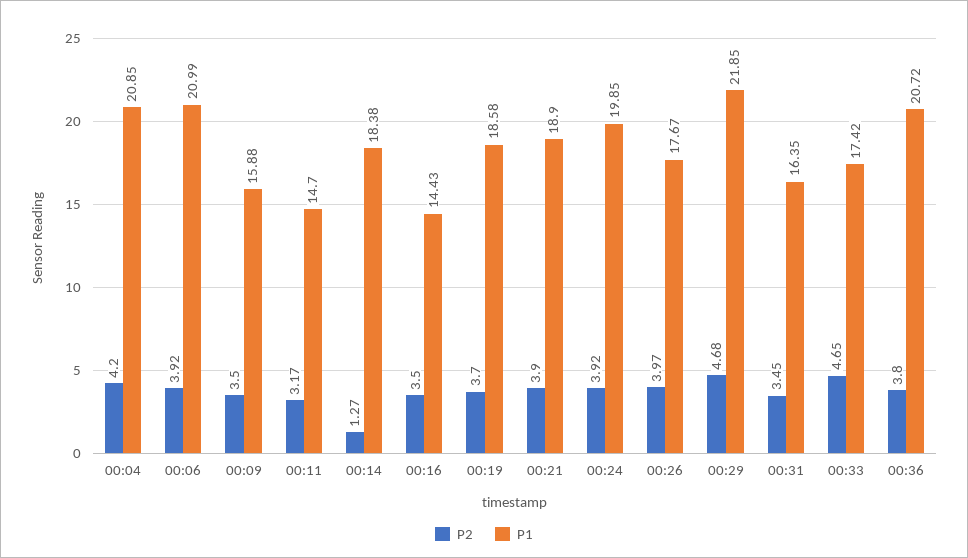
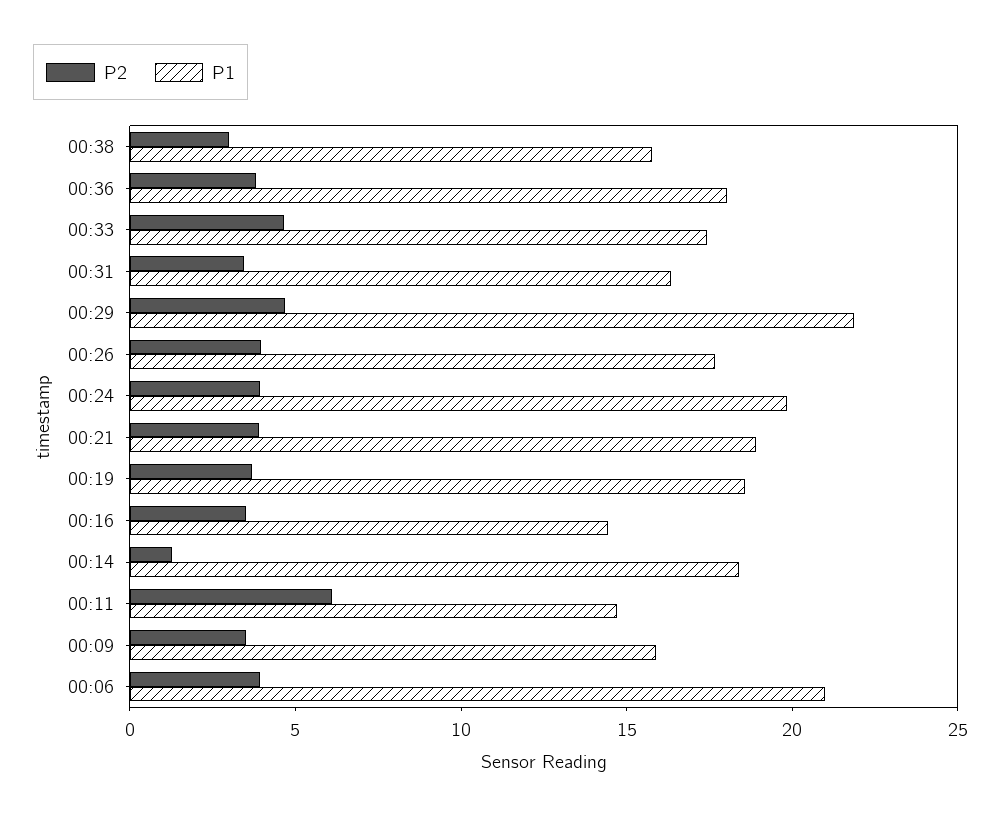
P2, 00:04: 4.2 -> none
P1, 00:04: 20.85 -> none
P2, 00:11: 3.17 -> 6
P1, 00:36: 20.72 -> 18
P2, 00:38: none -> 3
P1, 00:38: none -> 16

